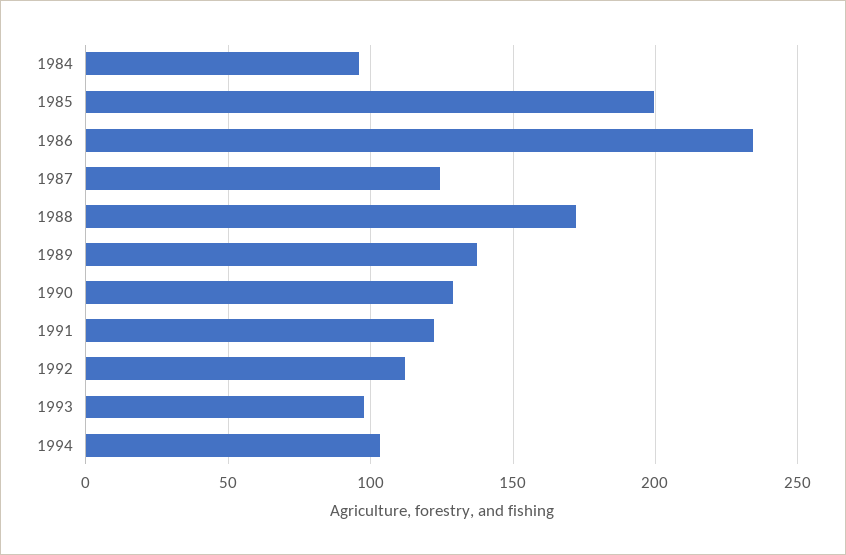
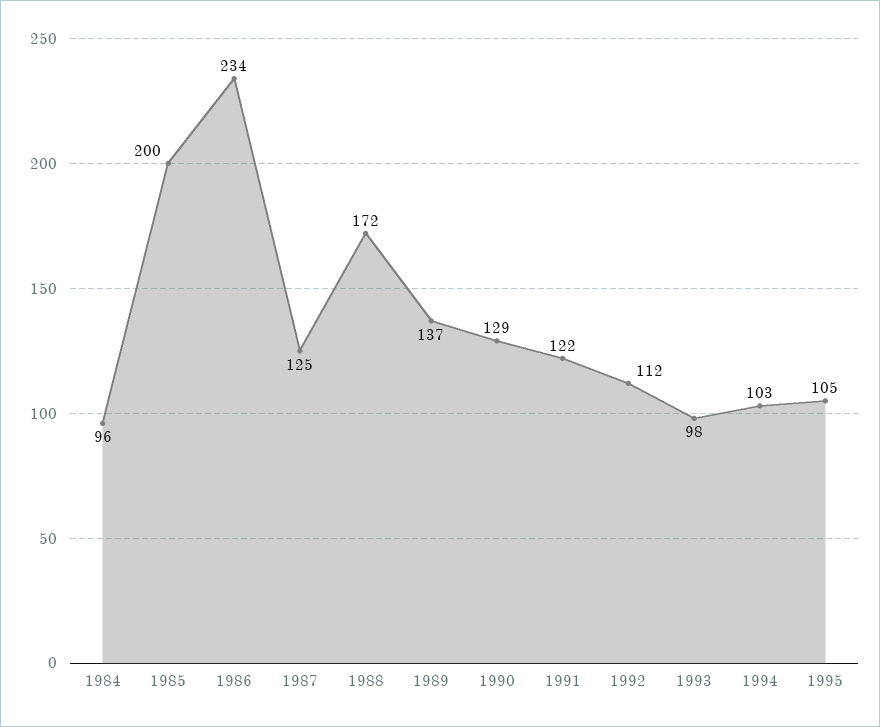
1995: none -> 105

